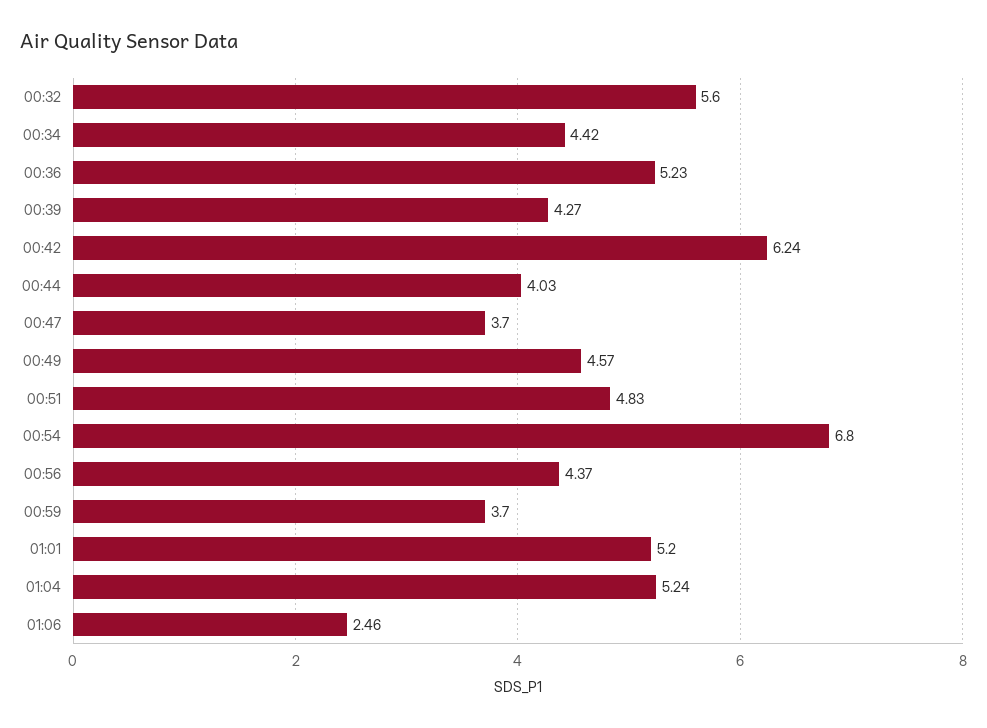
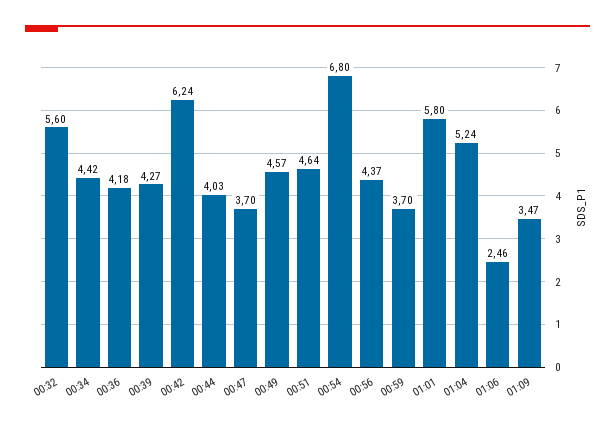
00:36: 5.23 -> 4.18
00:51: 4.83 -> 4.64
01:01: 5.2 -> 5.8
01:09: none -> 3.47

